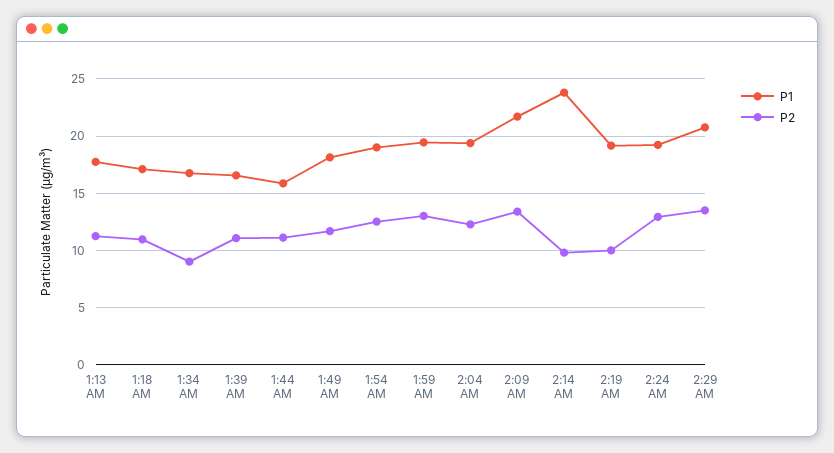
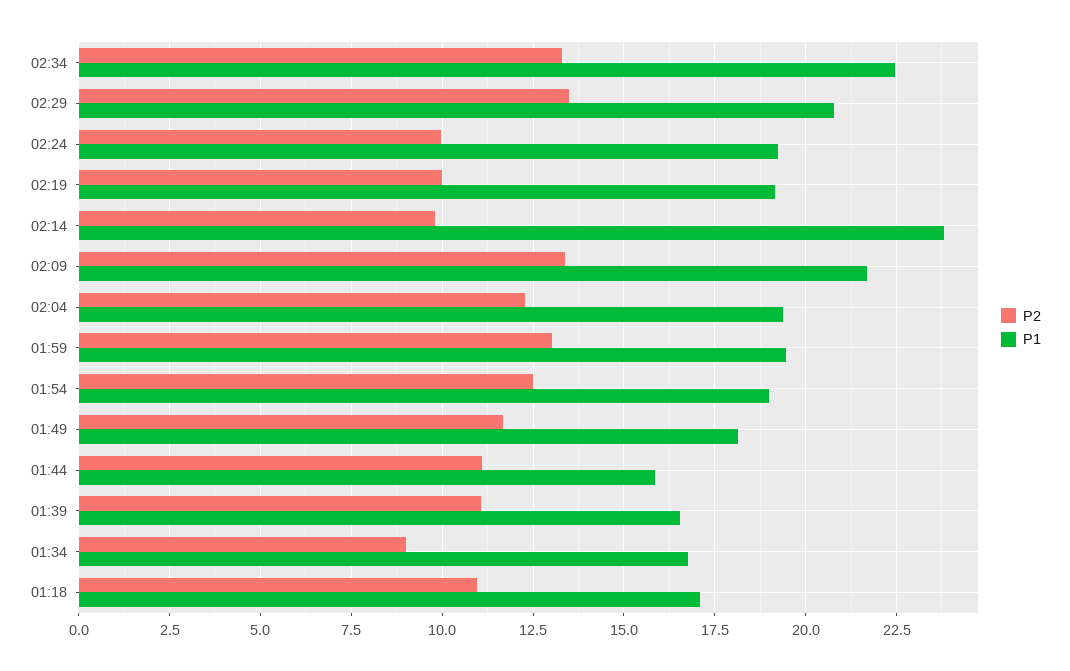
P1, 1:13 AM: 18 -> none
P2, 1:13 AM: 11 -> none
P2, 2:24 AM: 13 -> 10
P2, 02:34: none -> 13.25
P1, 02:34: none -> 22.5

